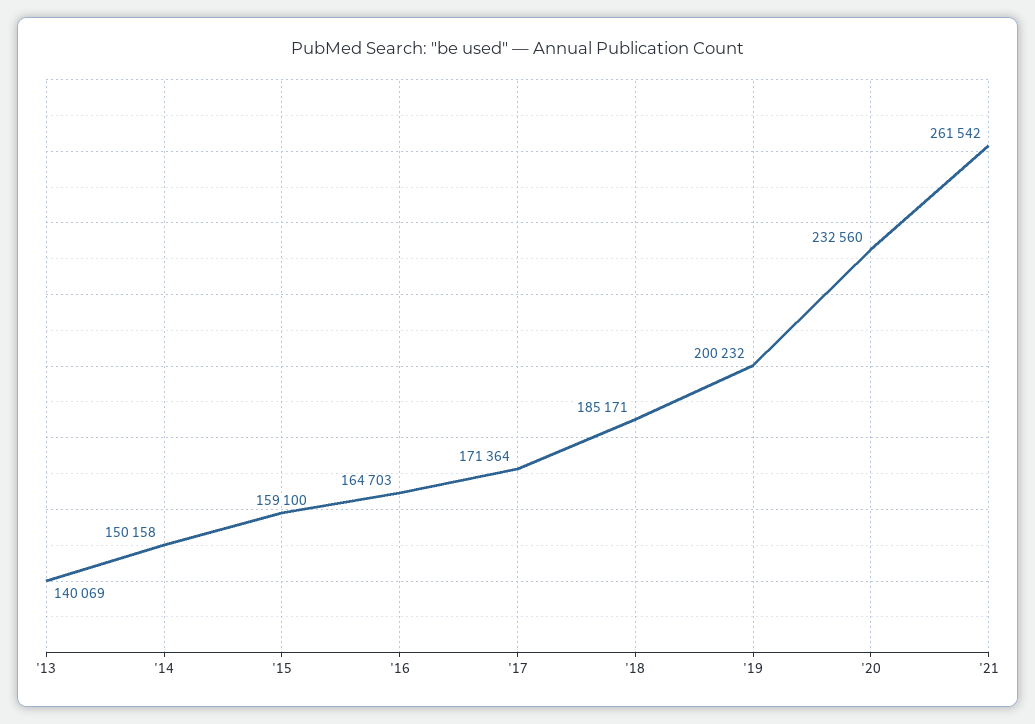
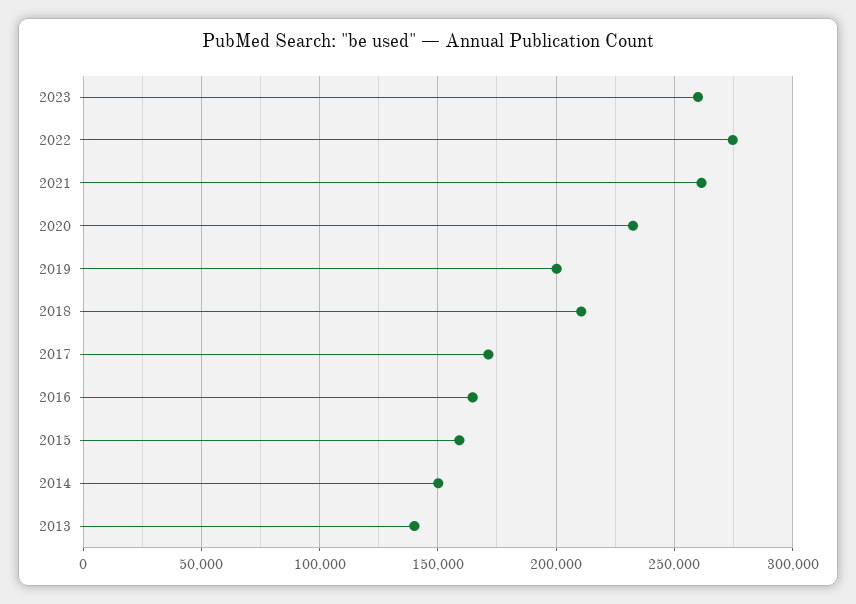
'18: 185171 -> 210000
2023: none -> 260000
2022: none -> 275000

